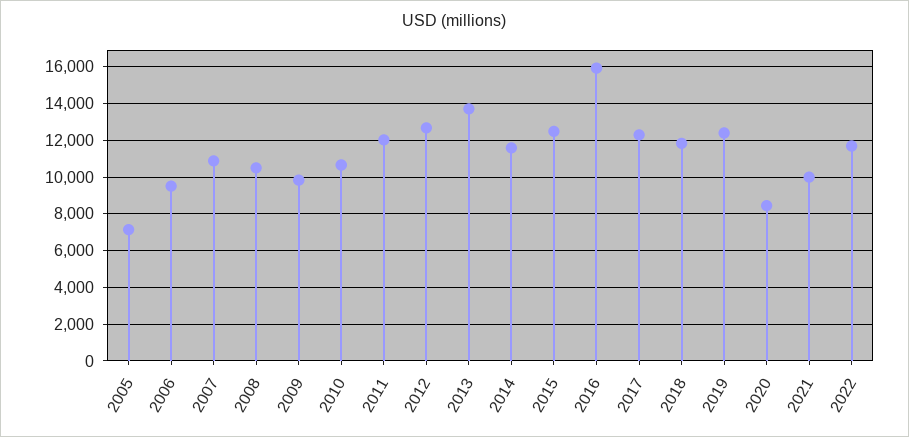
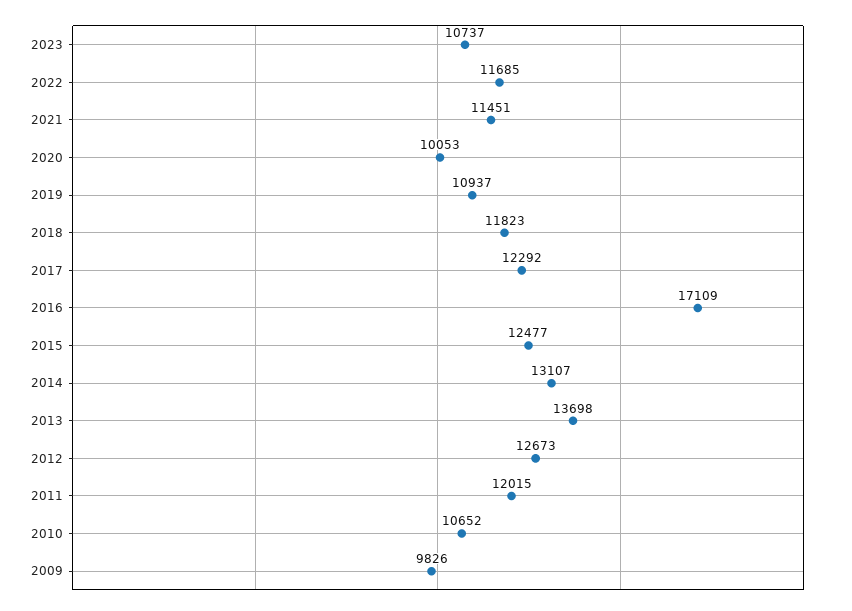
2005: 7000 -> none
2006: 9500 -> none
2007: 11000 -> none
2008: 10500 -> none
2014: 11500 -> 13107
2016: 16000 -> 17109
2019: 12500 -> 10937
2020: 8500 -> 10053
2021: 10000 -> 11451
2023: none -> 10737

